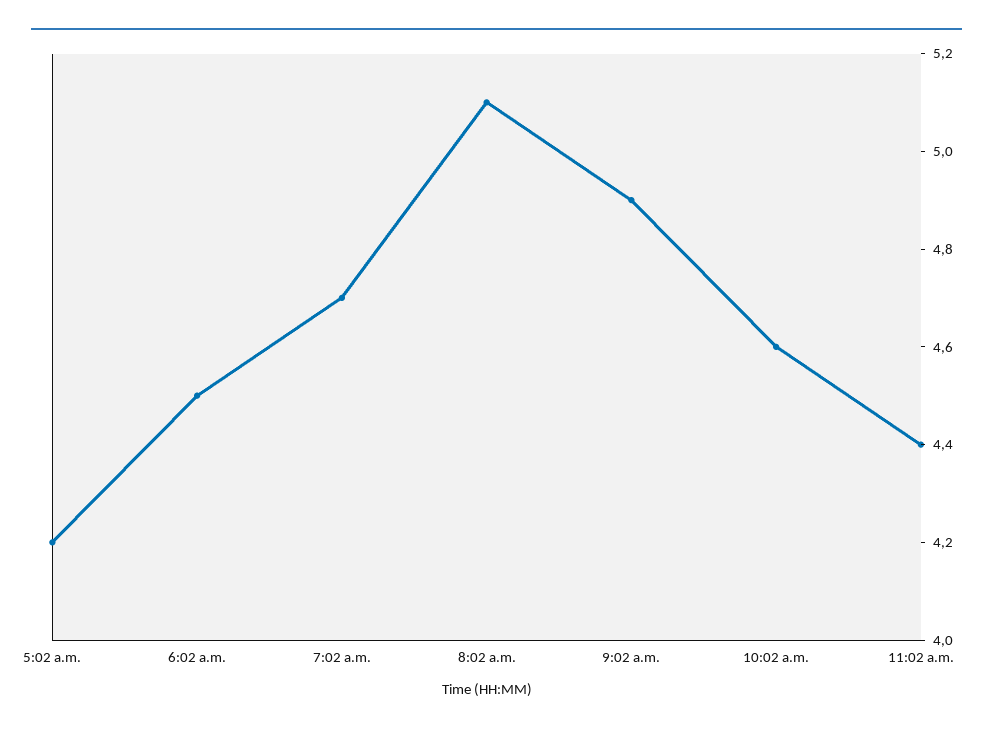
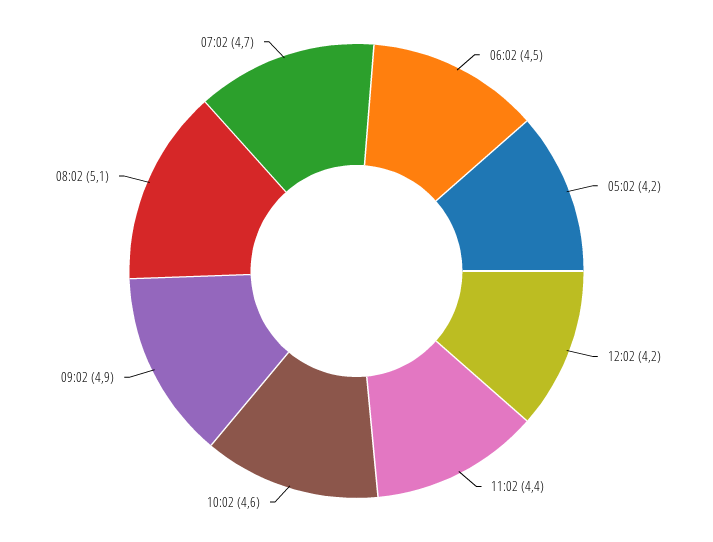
12:02: none -> 4.2

